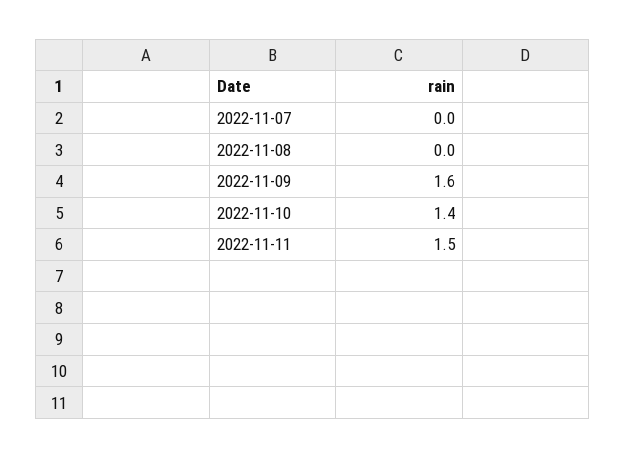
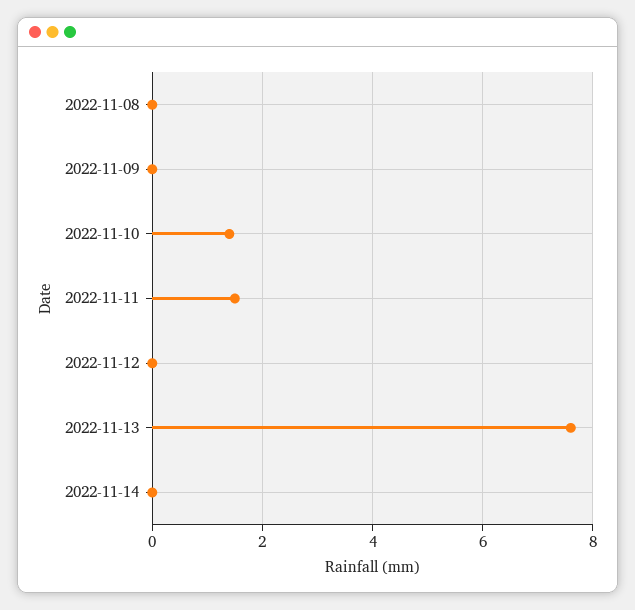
2022-11-07: 0 -> none
2022-11-09: 1.6 -> 0
2022-11-12: none -> 0
2022-11-13: none -> 7.5
2022-11-14: none -> 0

